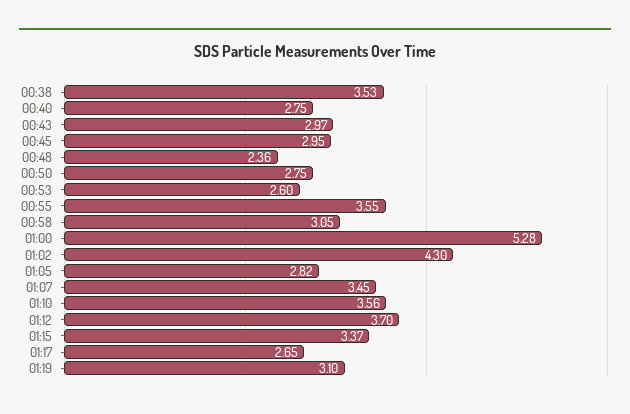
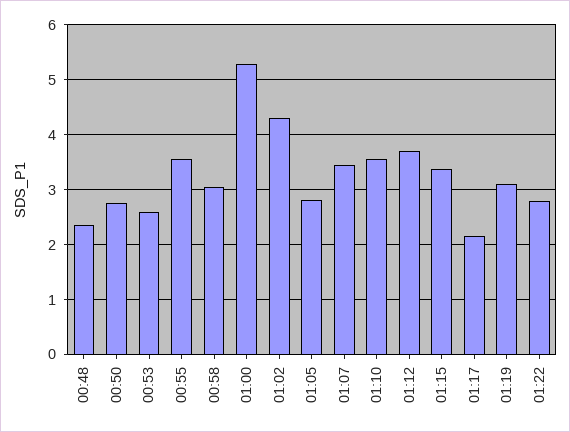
00:38: 3.53 -> none
00:40: 2.75 -> none
00:43: 2.97 -> none
00:45: 2.95 -> none
01:17: 2.65 -> 2.2
01:22: none -> 2.8

